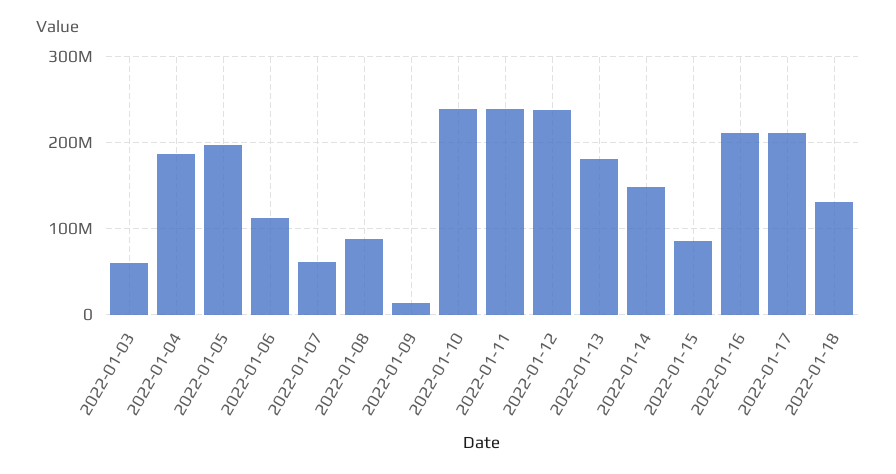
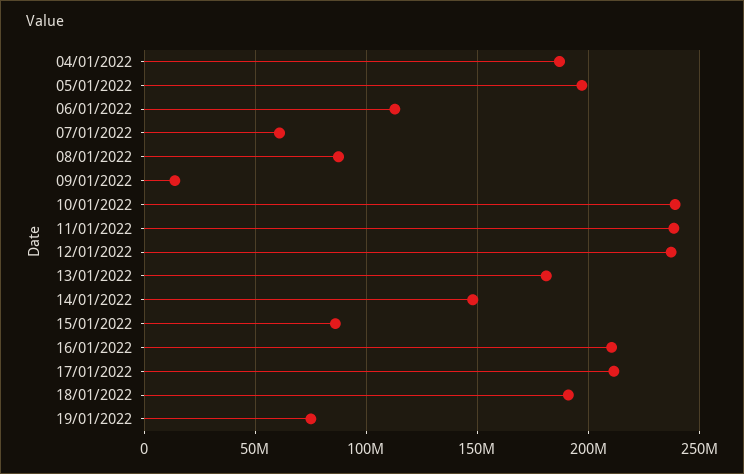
2022-01-03: 60000000 -> none
2022-01-18: 130000000 -> 190000000
19/01/2022: none -> 75000000

